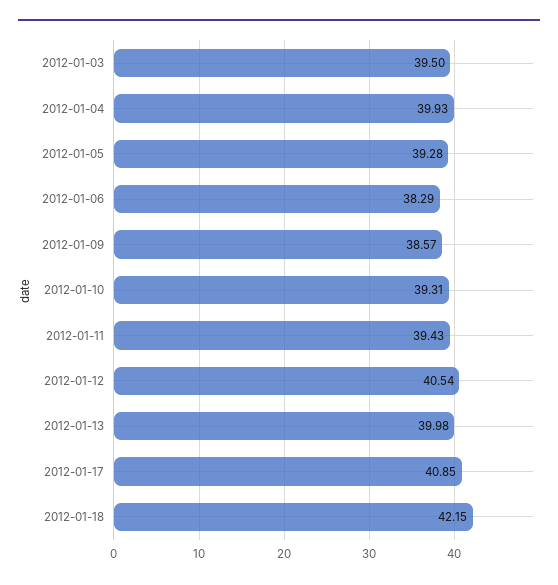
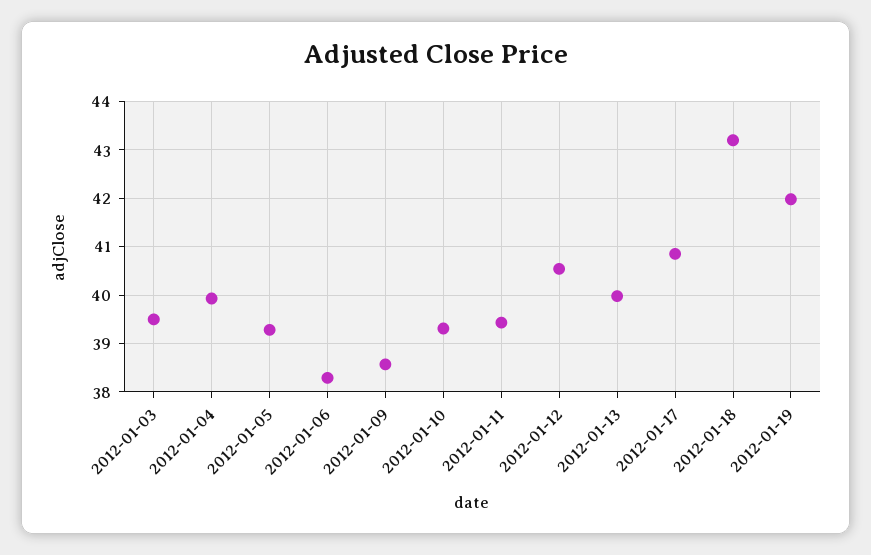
2012-01-18: 42.15 -> 43.2
2012-01-19: none -> 42

